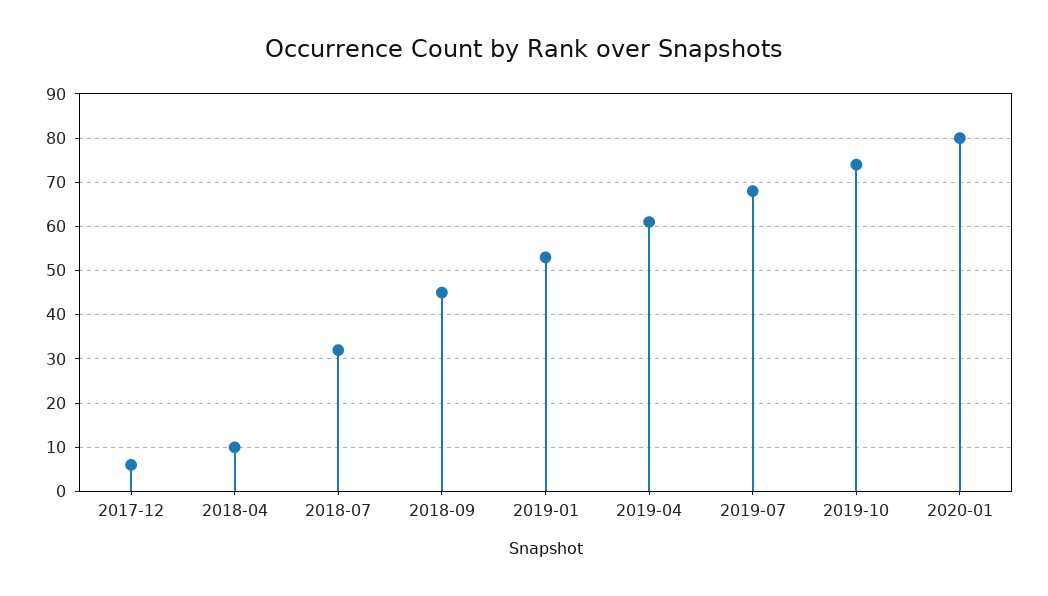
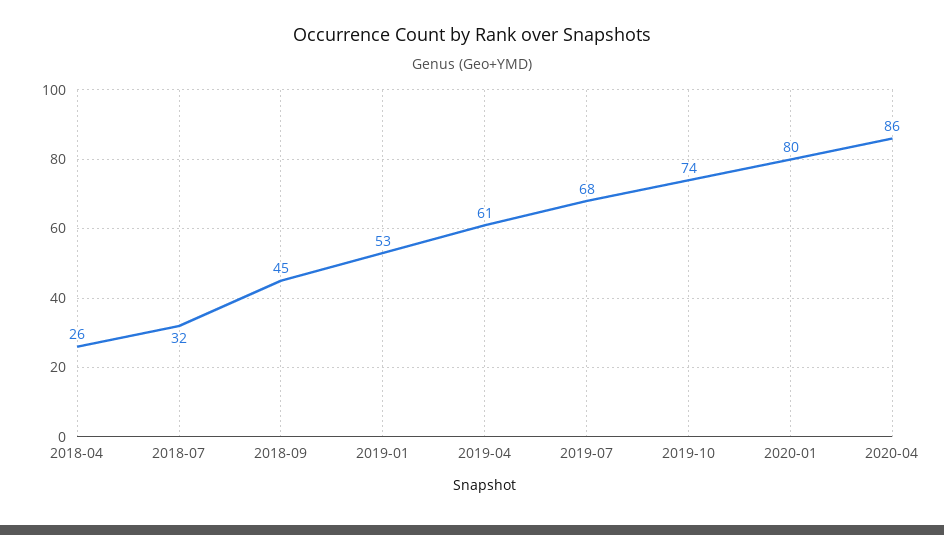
2017-12: 5 -> none
2018-04: 10 -> 26
2020-04: none -> 86

